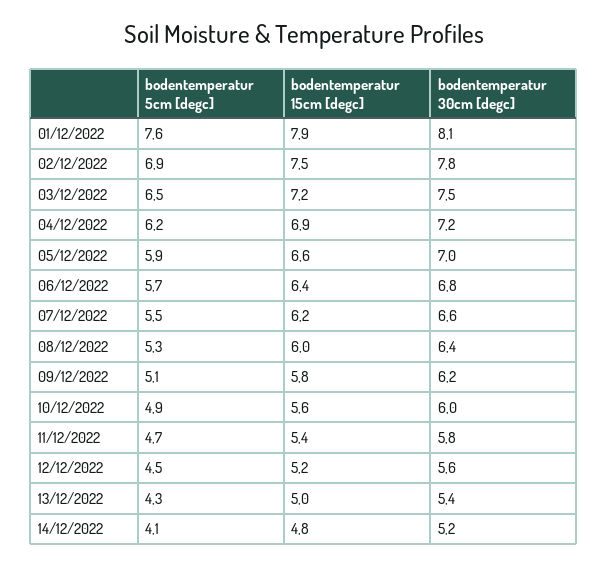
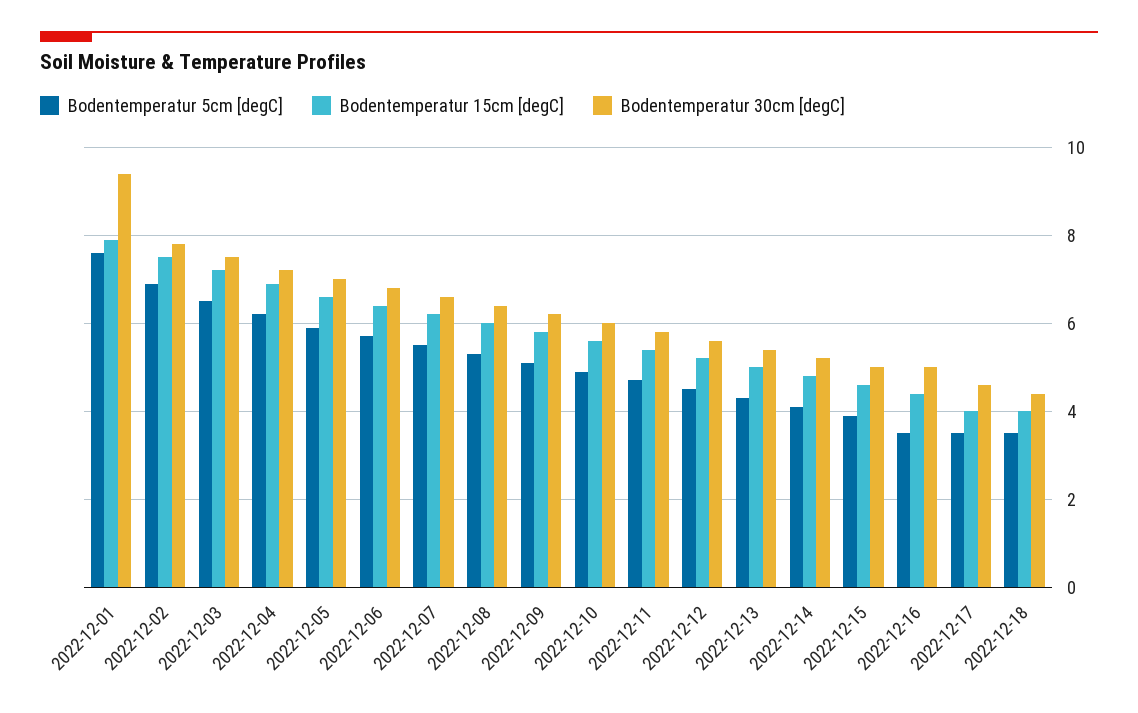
bodentemperatur 30cm [degc], 01/12/2022: 8.1 -> 9.5
bodentemperatur 5cm [degc], 2022-12-15: none -> 4
bodentemperatur 15cm [degc], 2022-12-15: none -> 4.5
bodentemperatur 30cm [degc], 2022-12-15: none -> 5
bodentemperatur 5cm [degc], 2022-12-16: none -> 3.5
bodentemperatur 15cm [degc], 2022-12-16: none -> 4.5
bodentemperatur 30cm [degc], 2022-12-16: none -> 5
bodentemperatur 5cm [degc], 2022-12-17: none -> 3.5
bodentemperatur 15cm [degc], 2022-12-17: none -> 4
bodentemperatur 30cm [degc], 2022-12-17: none -> 4.5
bodentemperatur 5cm [degc], 2022-12-18: none -> 3.5
bodentemperatur 15cm [degc], 2022-12-18: none -> 4
bodentemperatur 30cm [degc], 2022-12-18: none -> 4.5

